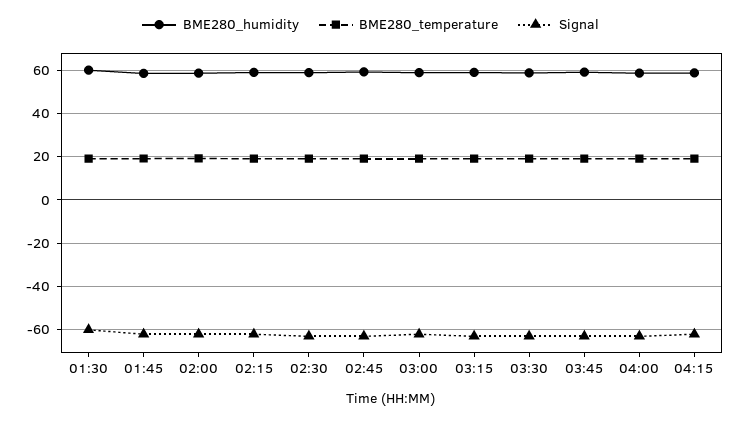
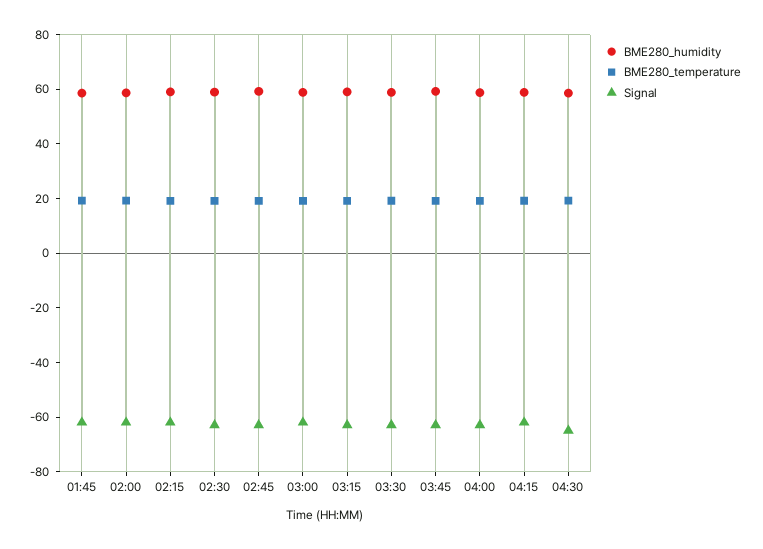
BME280_humidity, 01:30: 60 -> none
BME280_temperature, 01:30: 20 -> none
Signal, 01:30: -60 -> none
BME280_humidity, 04:30: none -> 60
BME280_temperature, 04:30: none -> 20
Signal, 04:30: none -> -65

